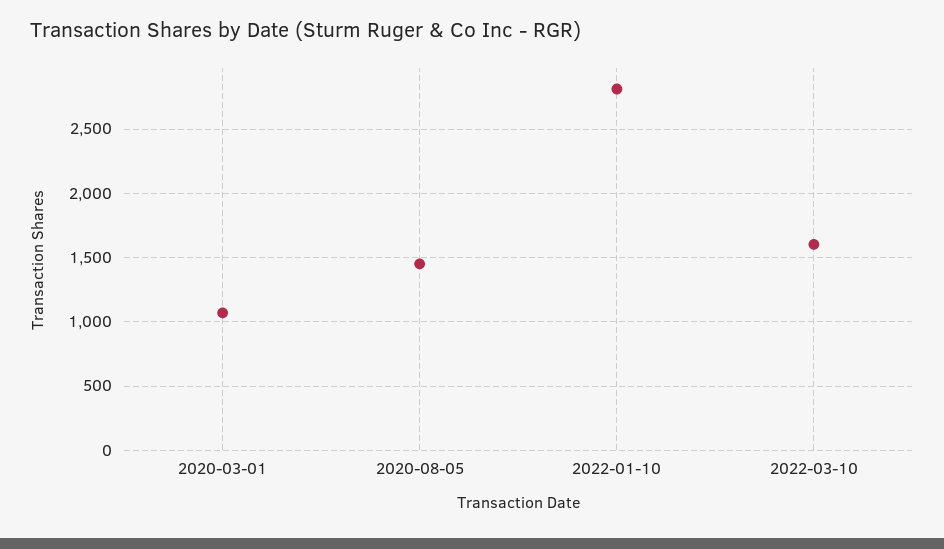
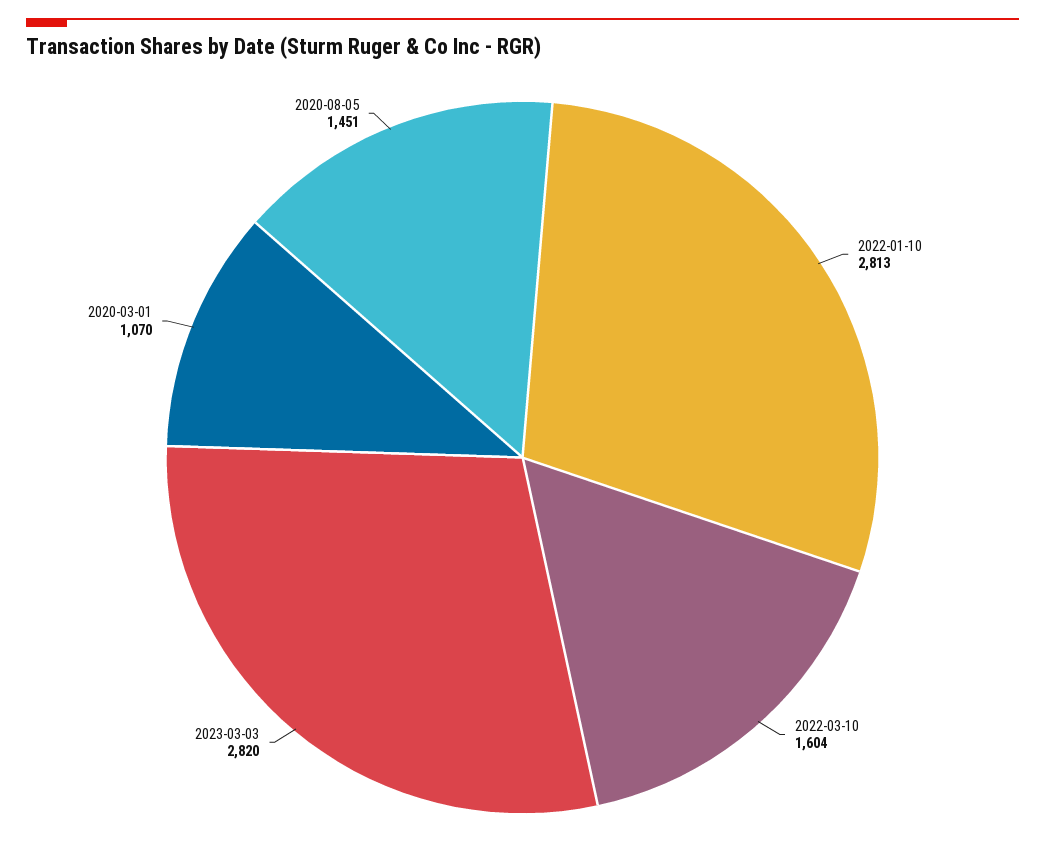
2023-03-03: none -> 2820

